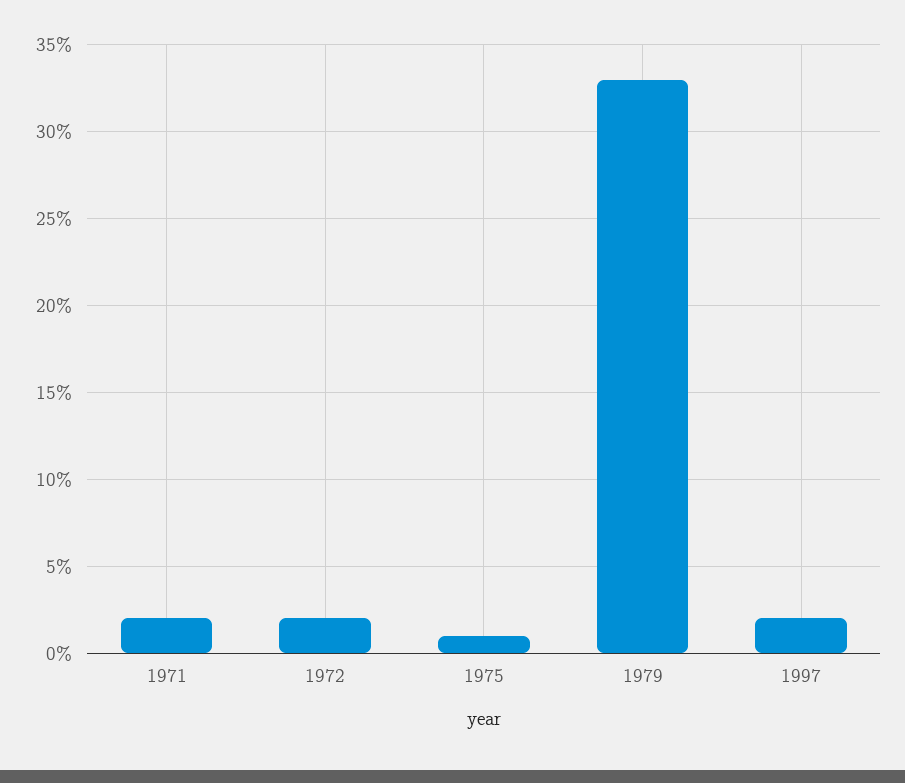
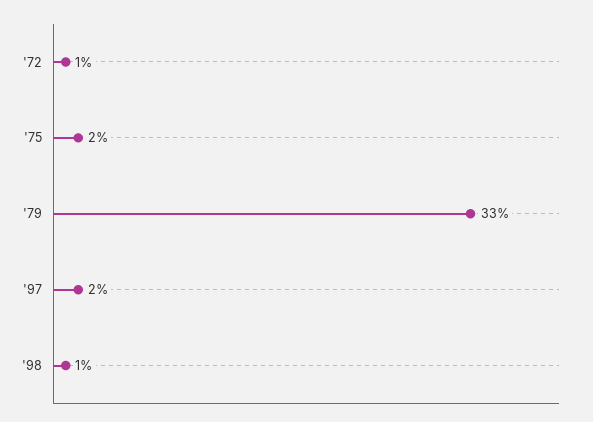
1971: 2 -> none
1972: 2 -> 1
1975: 1 -> 2
'98: none -> 1

